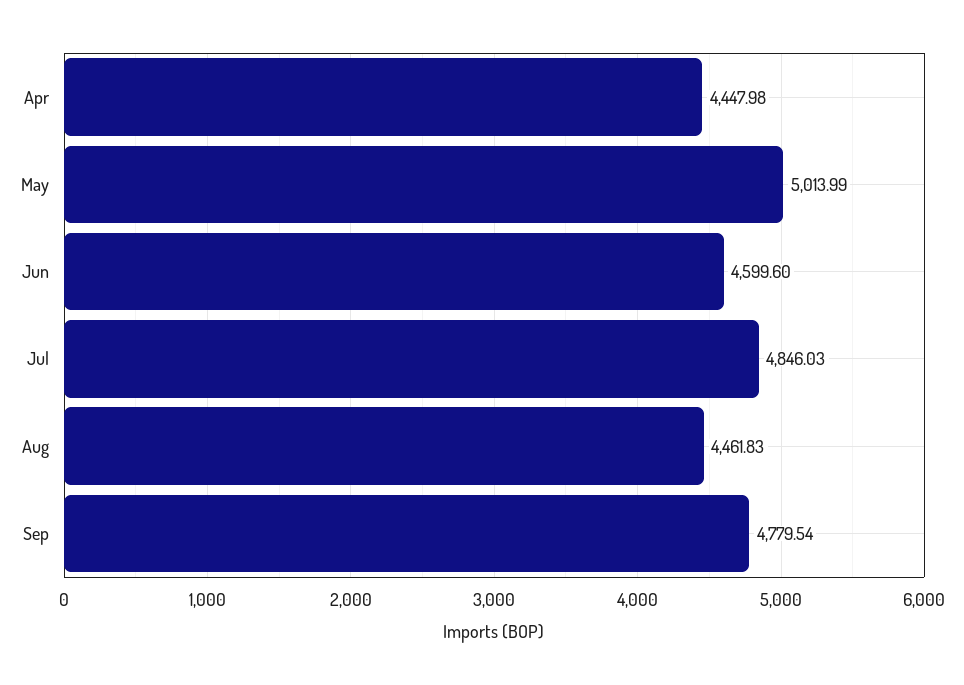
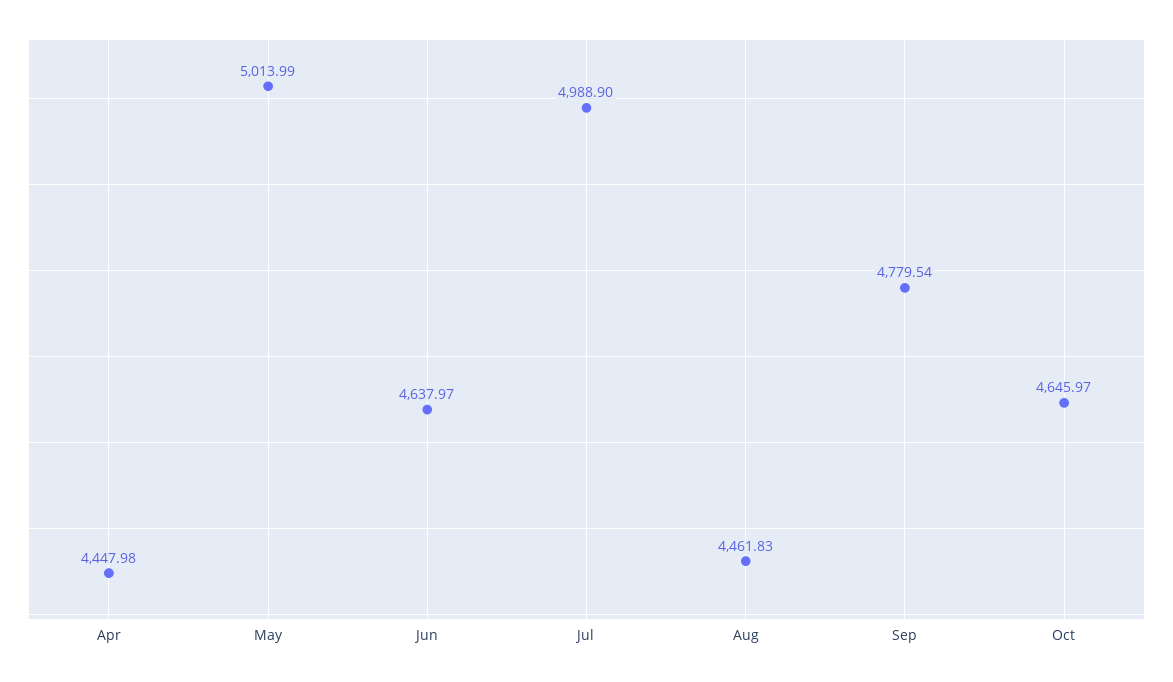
Jun: 4599.6 -> 4637.97
Jul: 4846.03 -> 4988.9
Oct: none -> 4645.97

